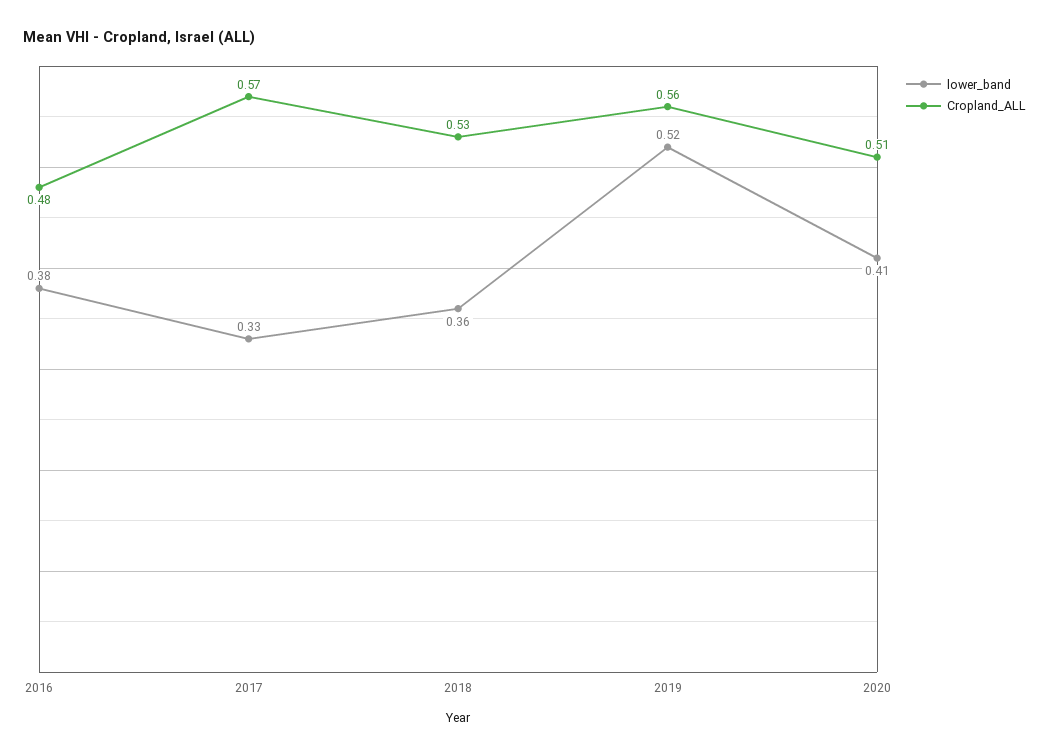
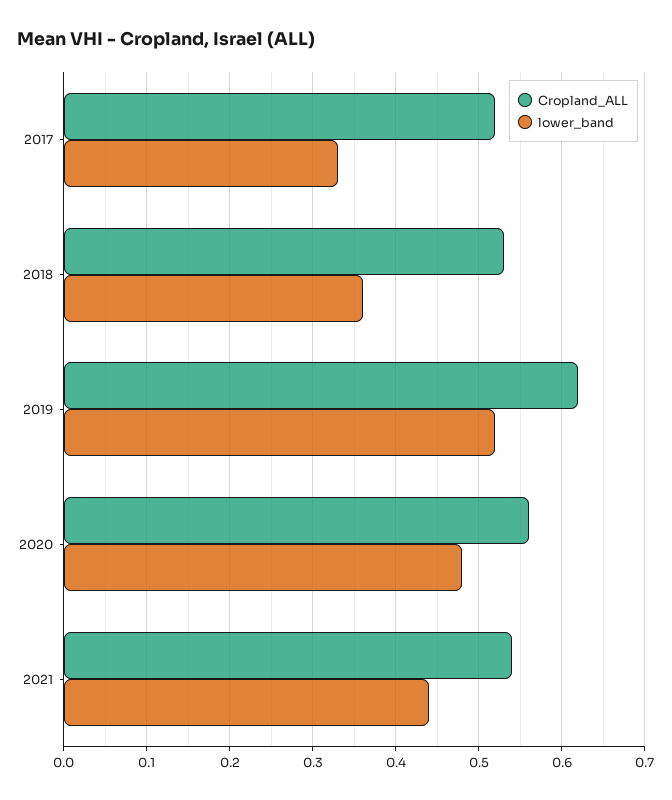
lower_band, 2016: 0.38 -> none
Cropland_ALL, 2016: 0.48 -> none
Cropland_ALL, 2017: 0.57 -> 0.52
Cropland_ALL, 2019: 0.56 -> 0.62
lower_band, 2020: 0.41 -> 0.48
Cropland_ALL, 2020: 0.51 -> 0.56
Cropland_ALL, 2021: none -> 0.54
lower_band, 2021: none -> 0.44

